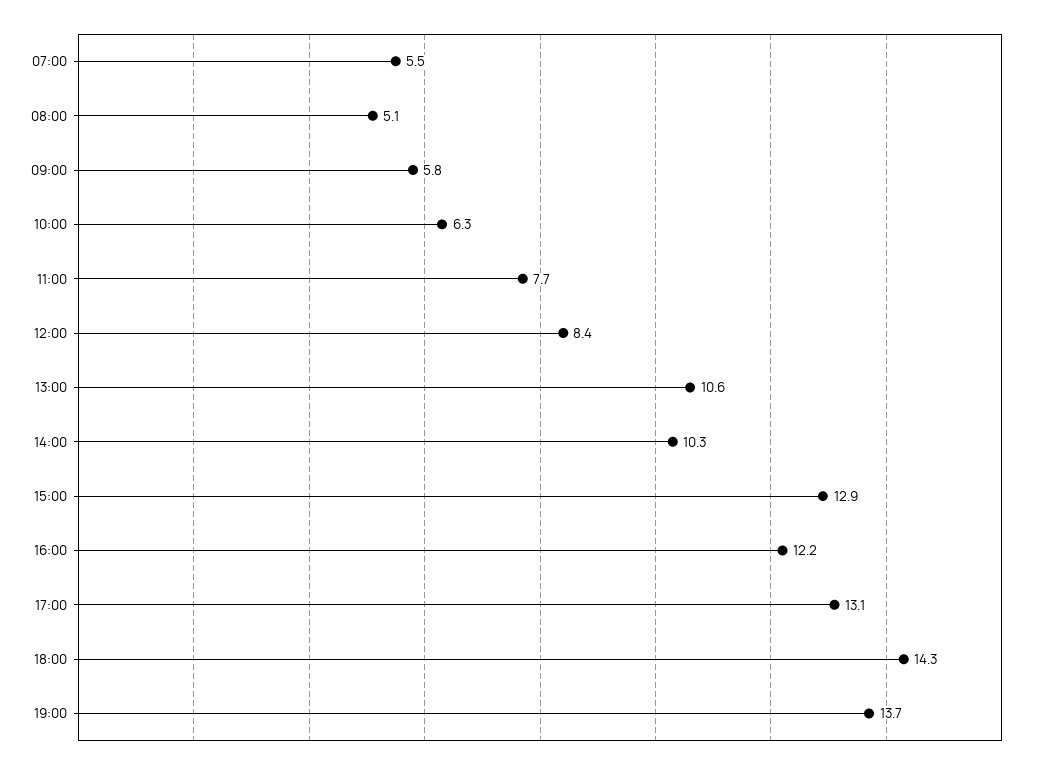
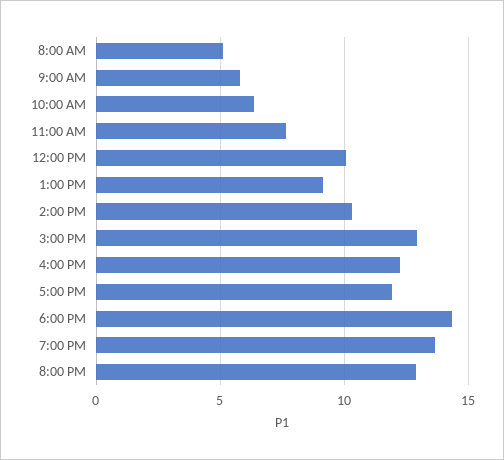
07:00: 5.5 -> none
12:00: 8.4 -> 10
13:00: 10.6 -> 9
17:00: 13.1 -> 12
8:00 PM: none -> 13

